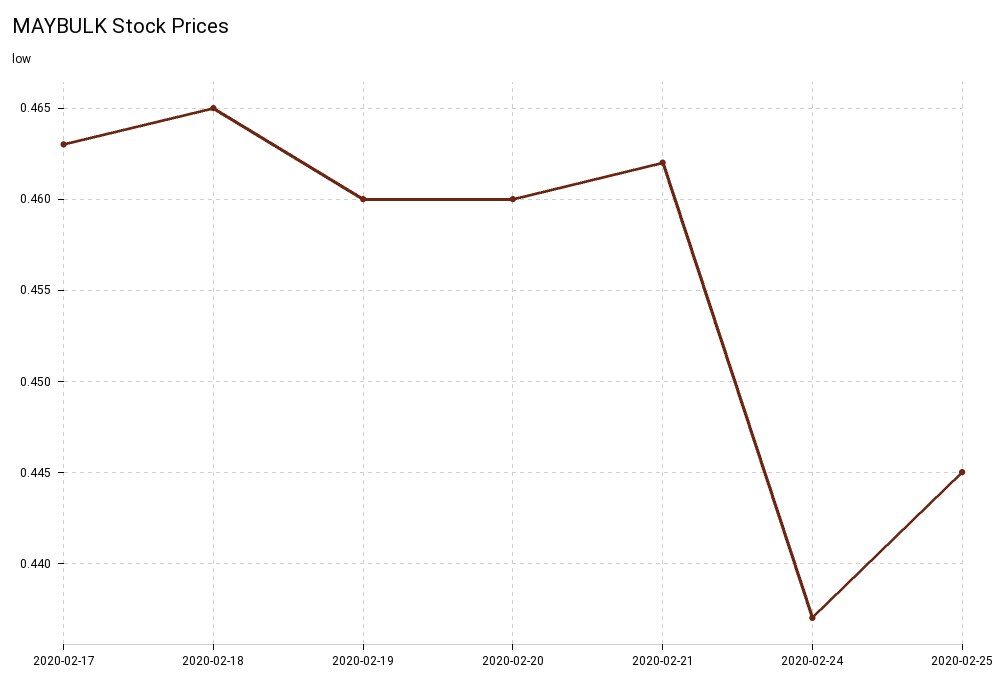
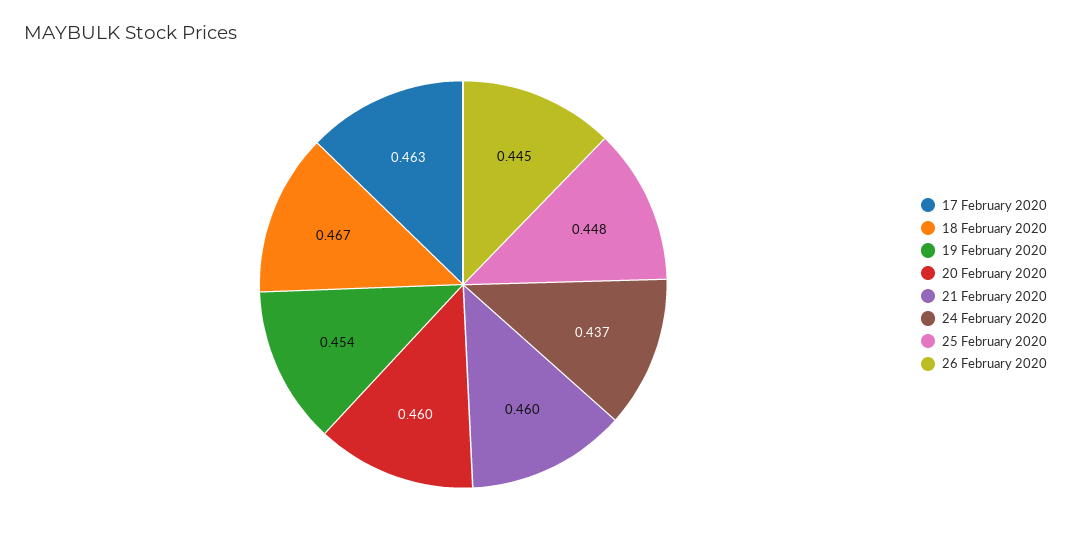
2020-02-18: 0.465 -> 0.467
2020-02-19: 0.46 -> 0.454
2020-02-21: 0.462 -> 0.46
2020-02-25: 0.445 -> 0.448
26 February 2020: none -> 0.445

